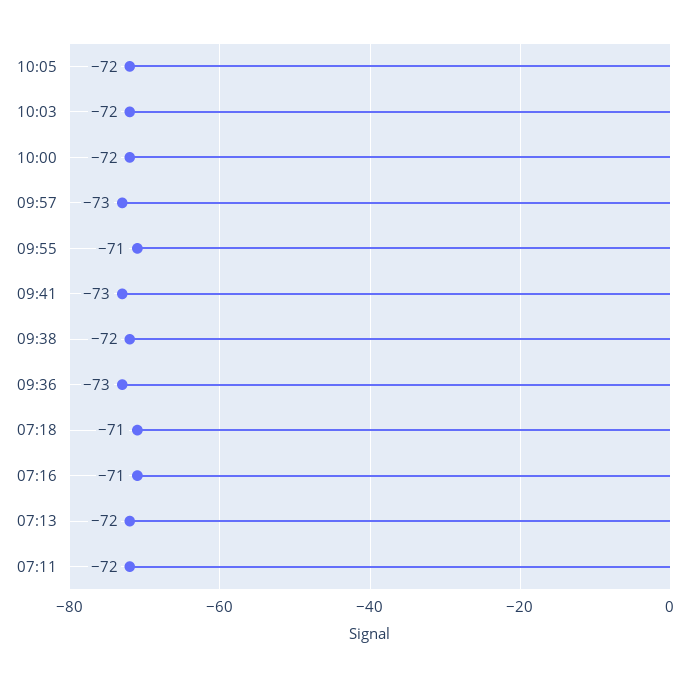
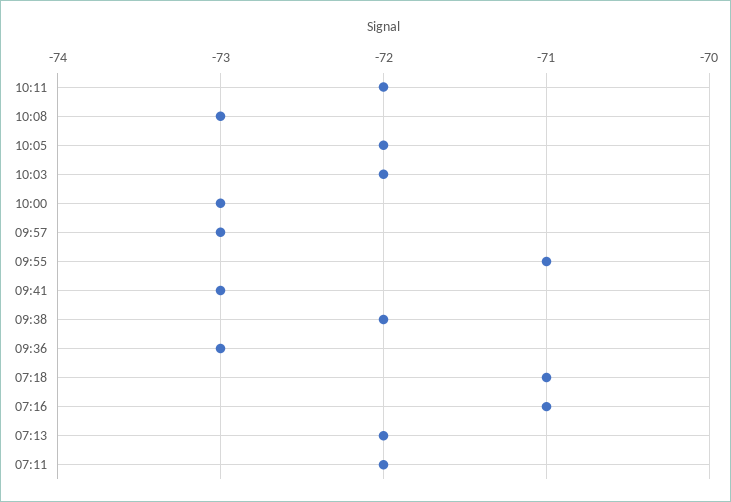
10:00: -72 -> -73
10:11: none -> -72
10:08: none -> -73

